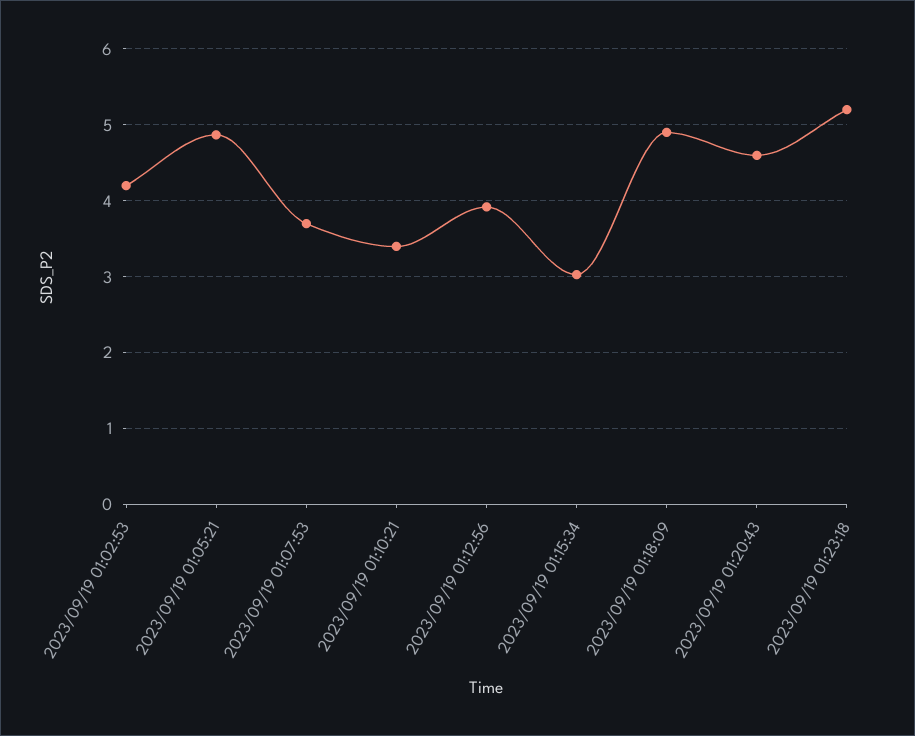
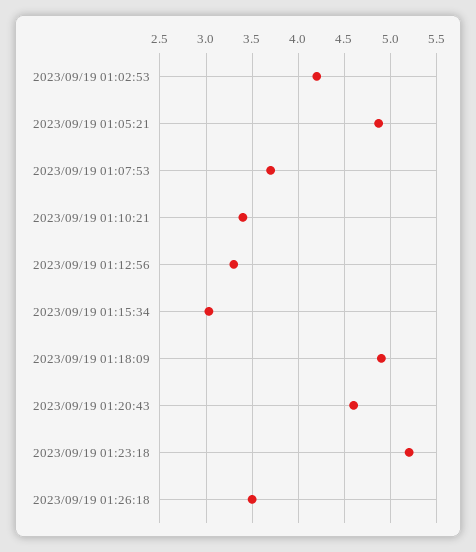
2023/09/19 01:12:56: 3.9 -> 3.3
2023/09/19 01:26:18: none -> 3.5

